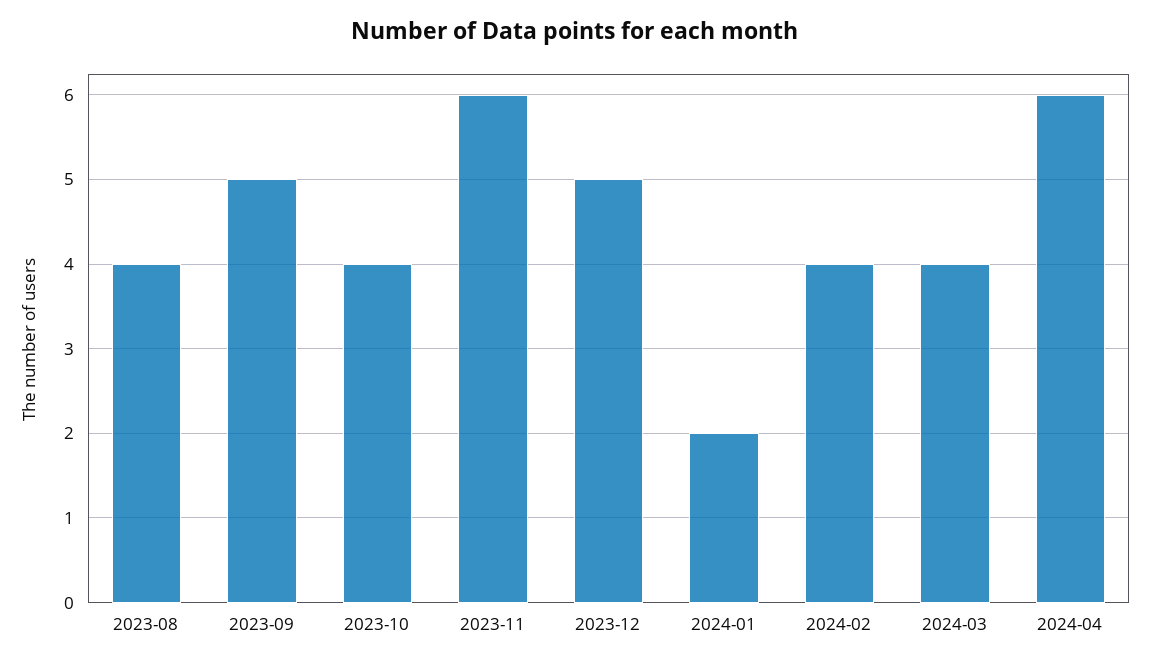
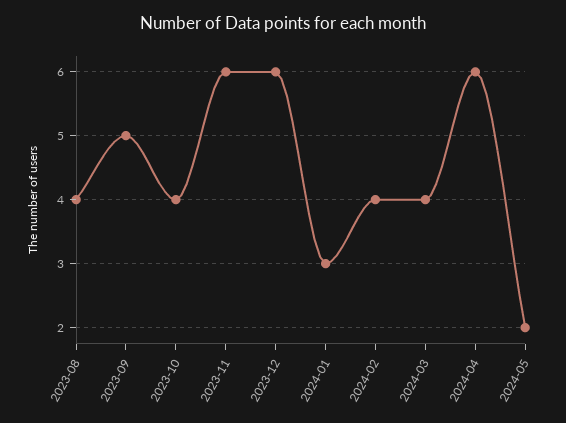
2023-12: 5 -> 6
2024-01: 2 -> 3
2024-05: none -> 2

